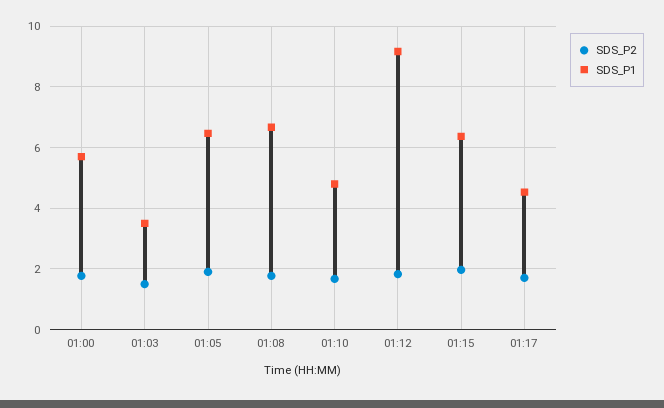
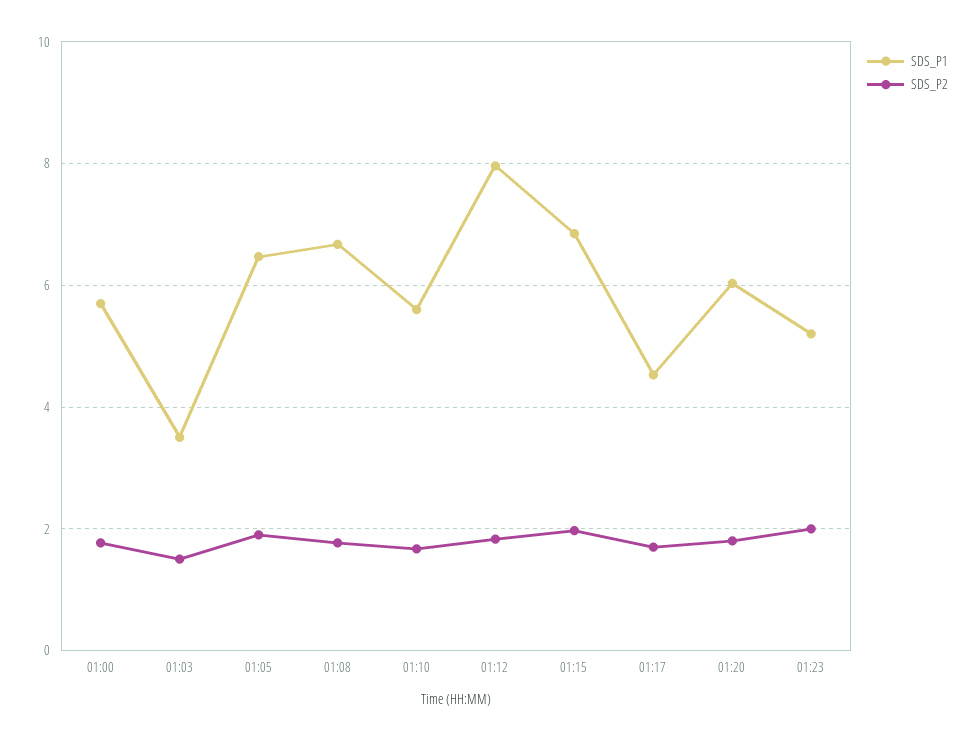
SDS_P1, 01:10: 4.8 -> 5.6
SDS_P1, 01:12: 9.2 -> 8
SDS_P1, 01:15: 6.4 -> 6.8
SDS_P1, 01:20: none -> 6
SDS_P2, 01:20: none -> 1.8
SDS_P1, 01:23: none -> 5.2
SDS_P2, 01:23: none -> 2

